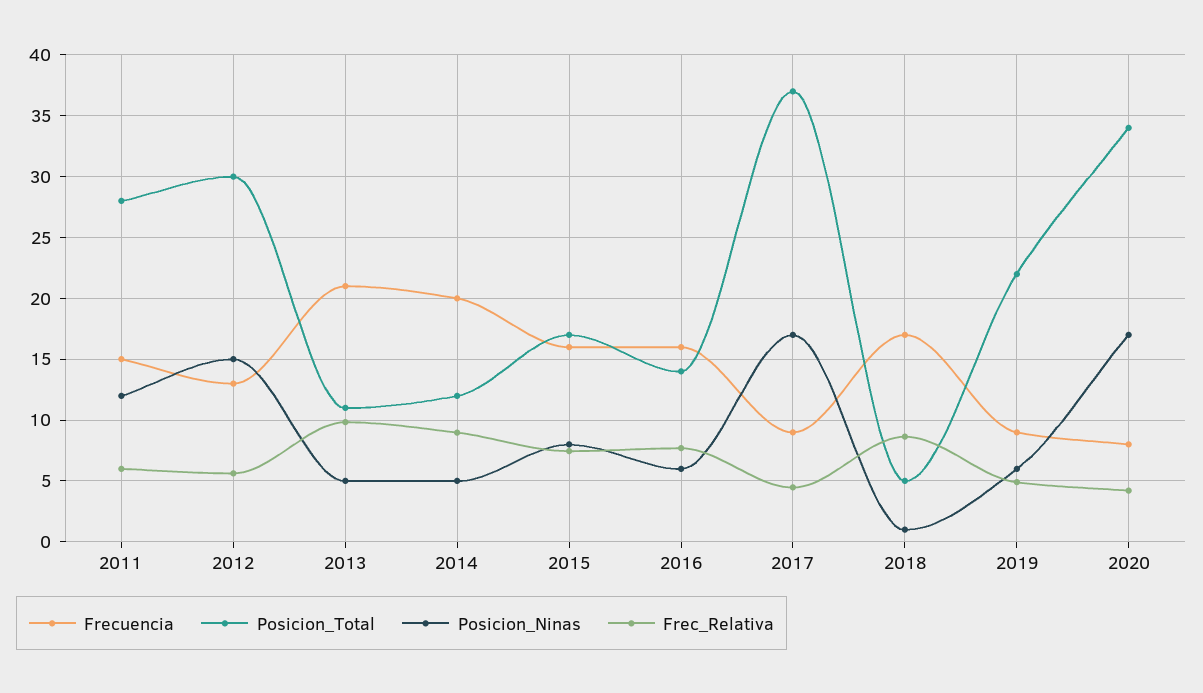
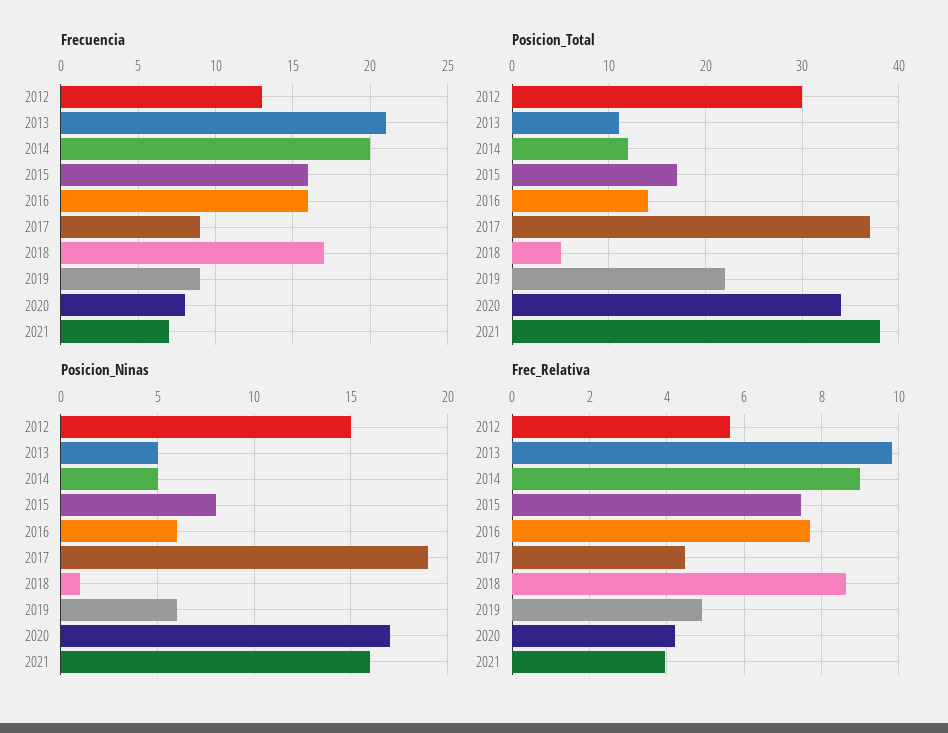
Frecuencia, 2011: 15 -> none
Posicion_Total, 2011: 28 -> none
Posicion_Ninas, 2011: 12 -> none
Frec_Relativa, 2011: 6 -> none
Posicion_Ninas, 2017: 17 -> 19
Frecuencia, 2021: none -> 7
Posicion_Total, 2021: none -> 38
Posicion_Ninas, 2021: none -> 16
Frec_Relativa, 2021: none -> 4

